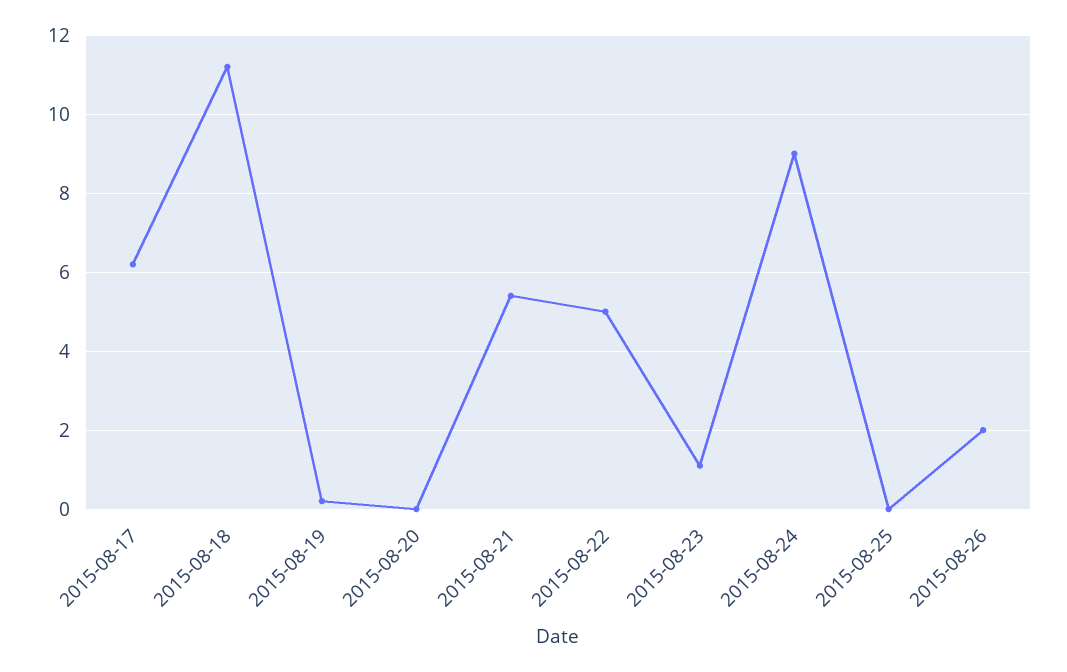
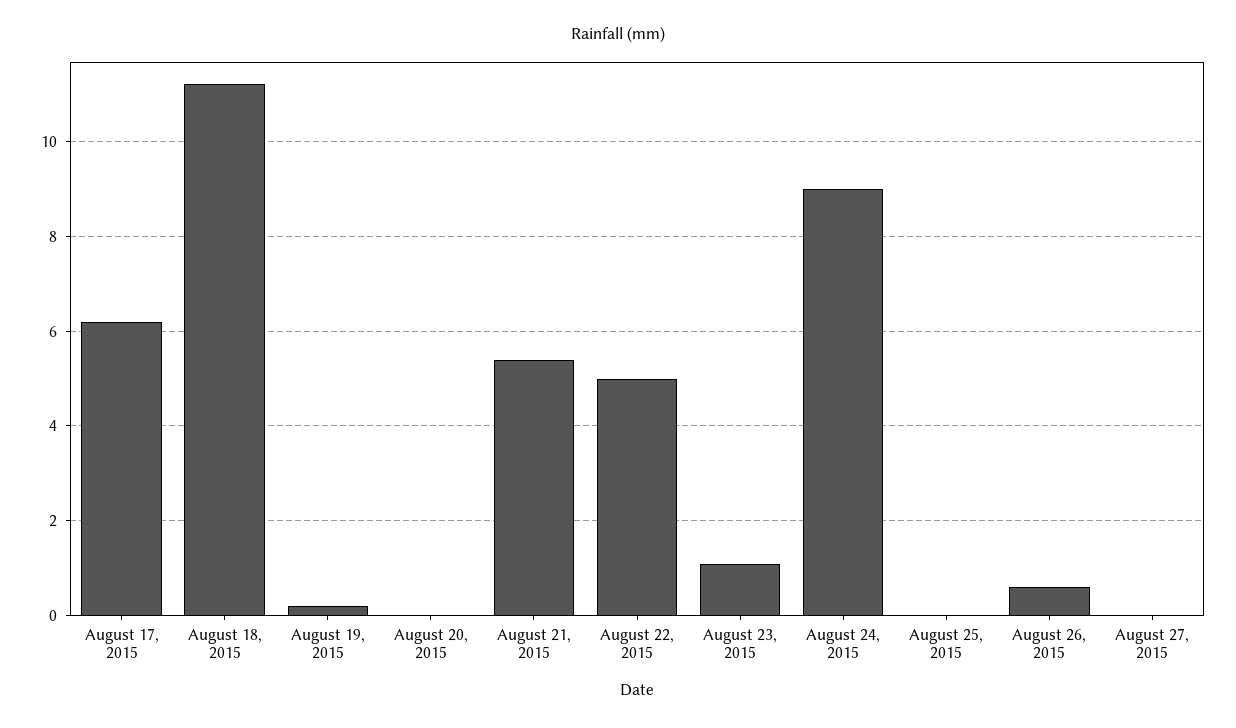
2015-08-26: 2 -> 0.5
August 27, 2015: none -> 0

